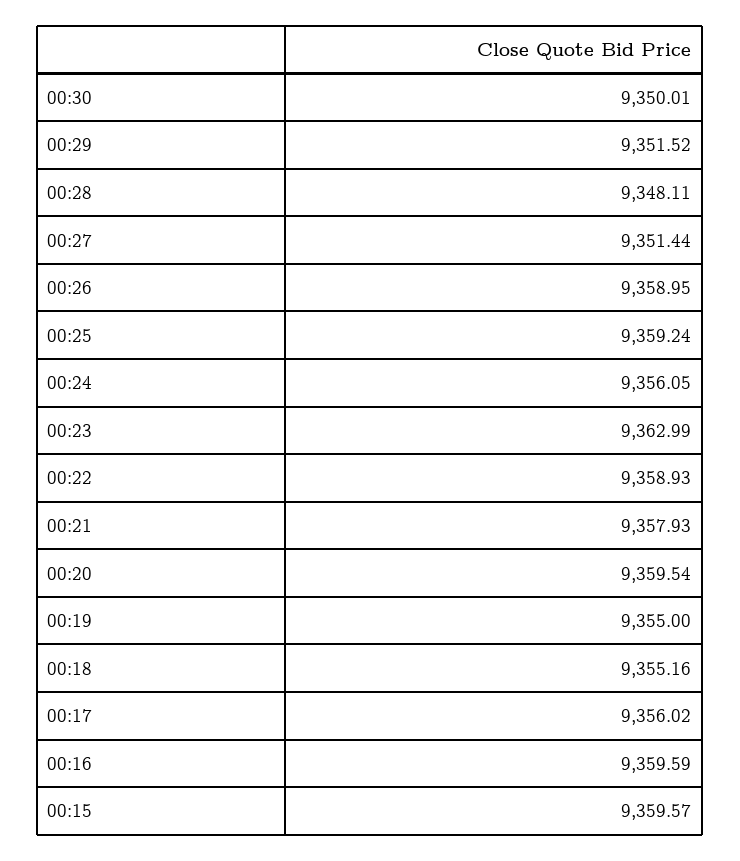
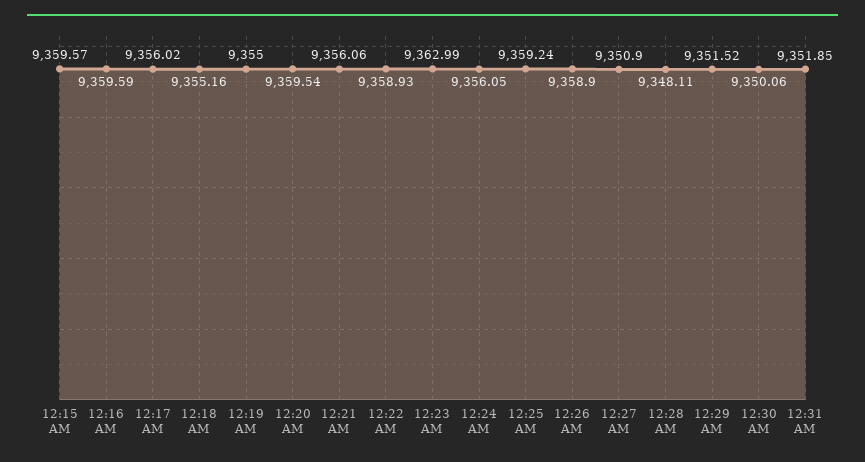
00:30: 9350.01 -> 9350.06
00:27: 9351.44 -> 9350.9
00:26: 9358.95 -> 9358.9
00:21: 9357.93 -> 9356.06
12:31 AM: none -> 9351.85

